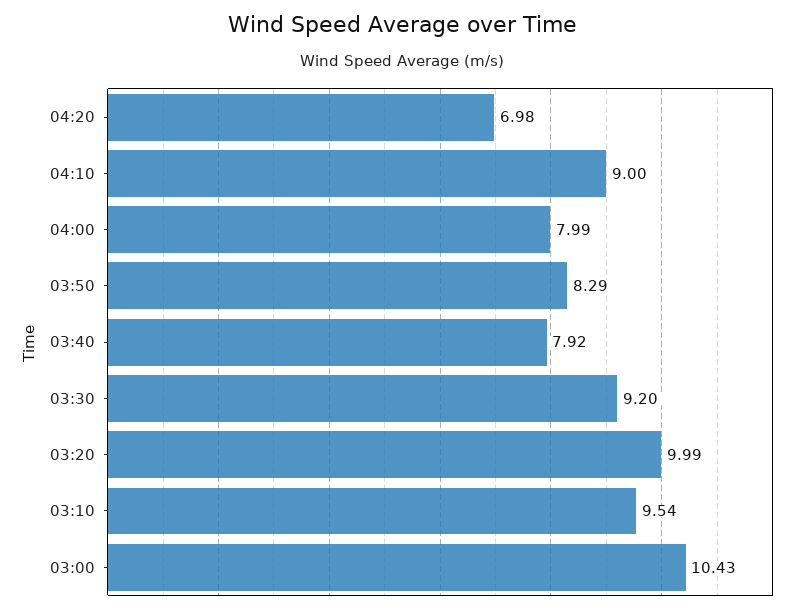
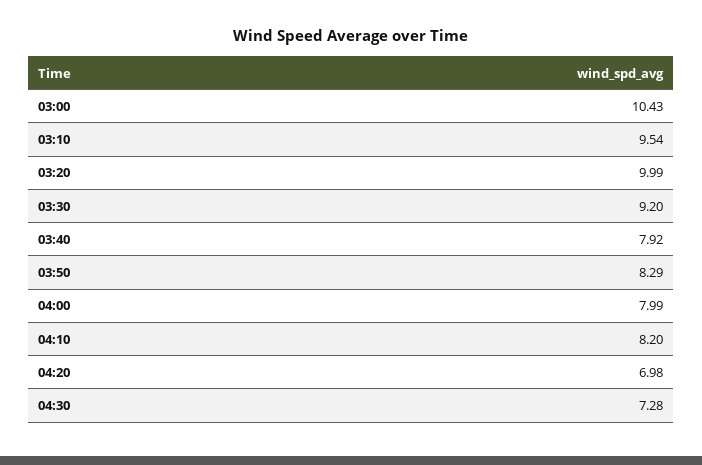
04:10: 9 -> 8.2
04:30: none -> 7.28

